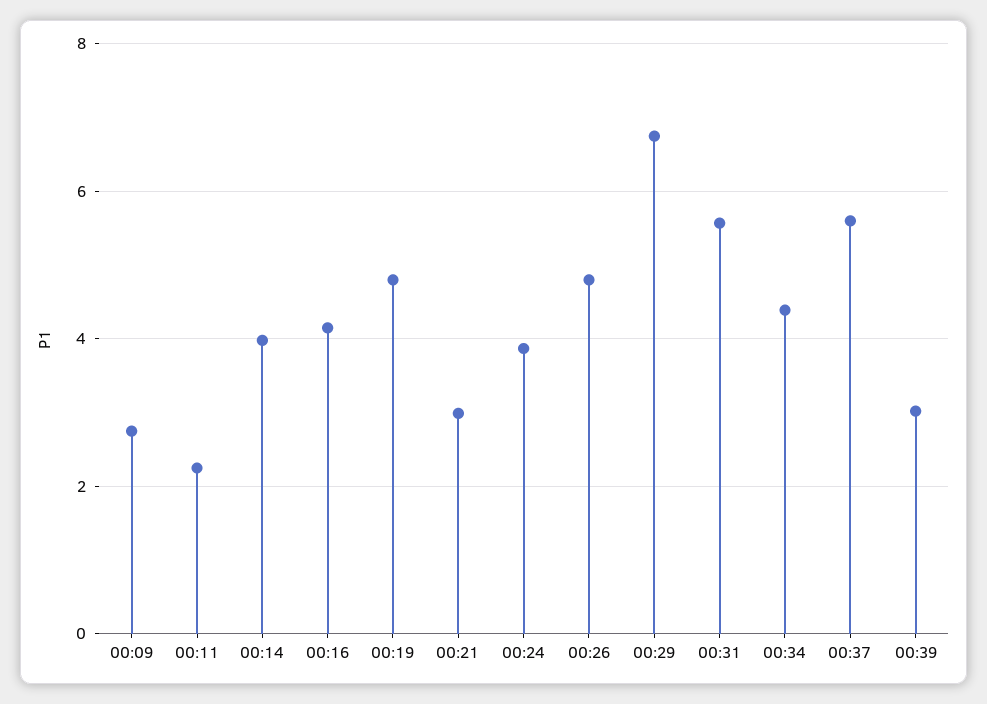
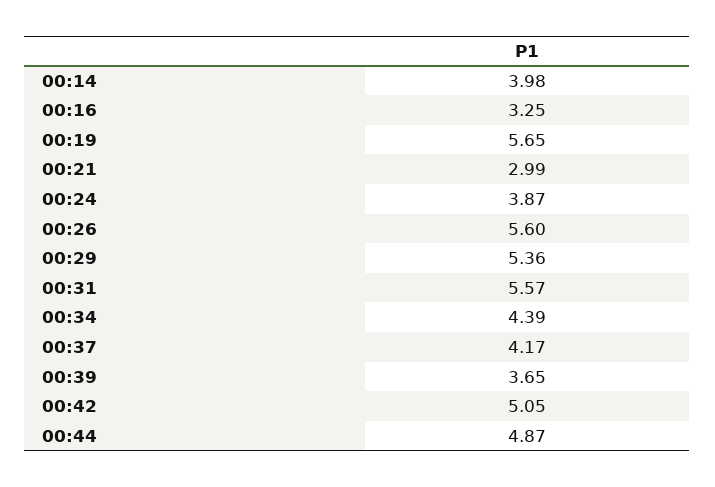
00:09: 2.8 -> none
00:11: 2.2 -> none
00:16: 4.2 -> 3.25
00:19: 4.8 -> 5.65
00:26: 4.8 -> 5.6
00:29: 6.8 -> 5.36
00:37: 5.6 -> 4.17
00:39: 3 -> 3.65
00:42: none -> 5.05
00:44: none -> 4.87

